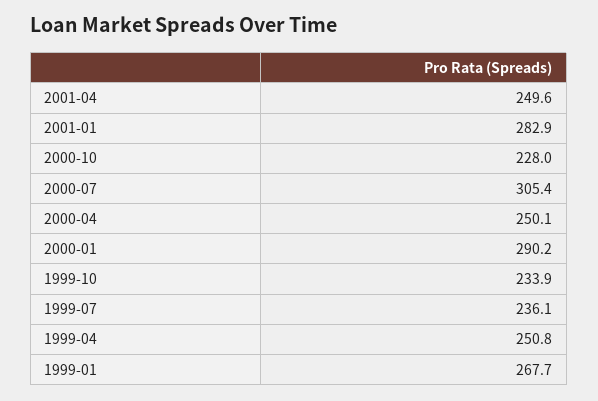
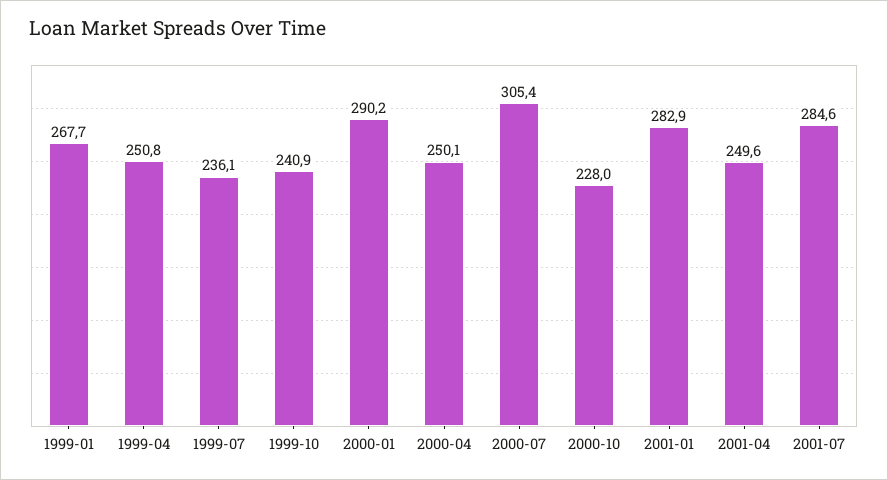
1999-10: 233.9 -> 240.9
2001-07: none -> 284.6

